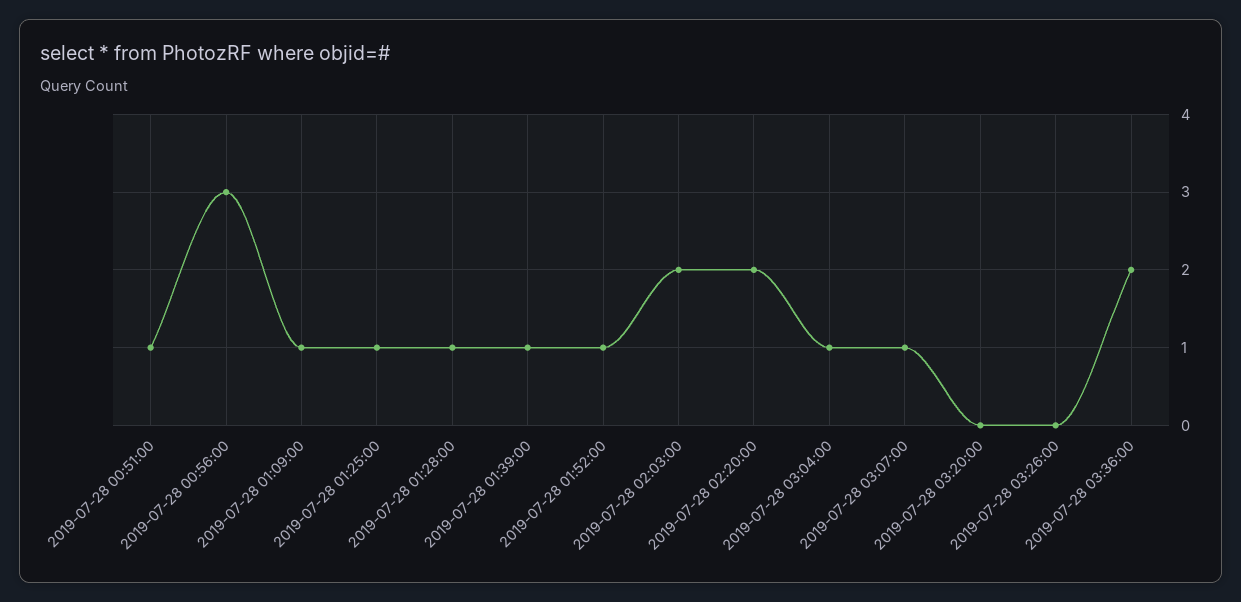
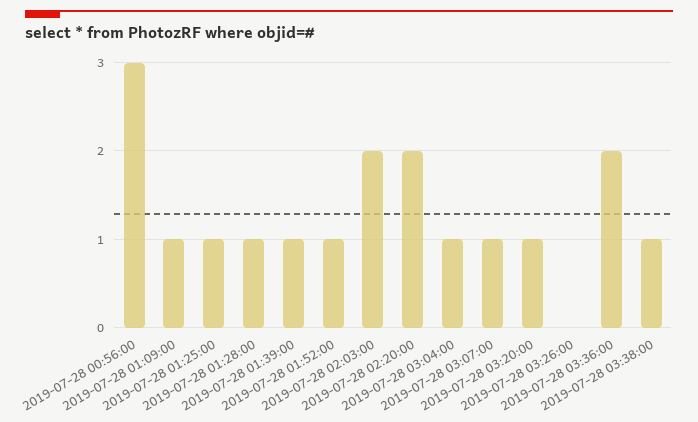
2019-07-28 00:51:00: 1 -> none
2019-07-28 03:20:00: 0 -> 1
2019-07-28 03:38:00: none -> 1

